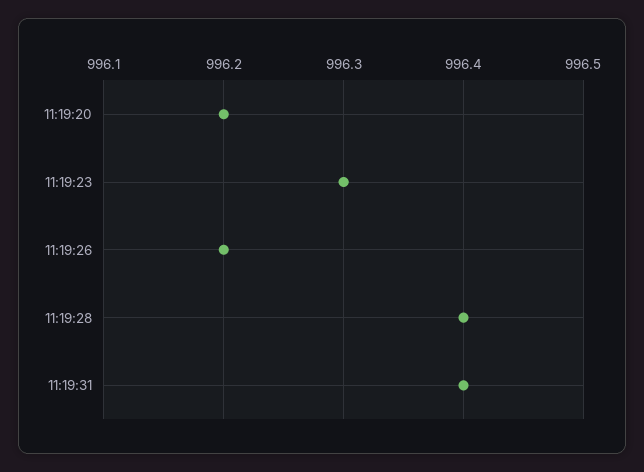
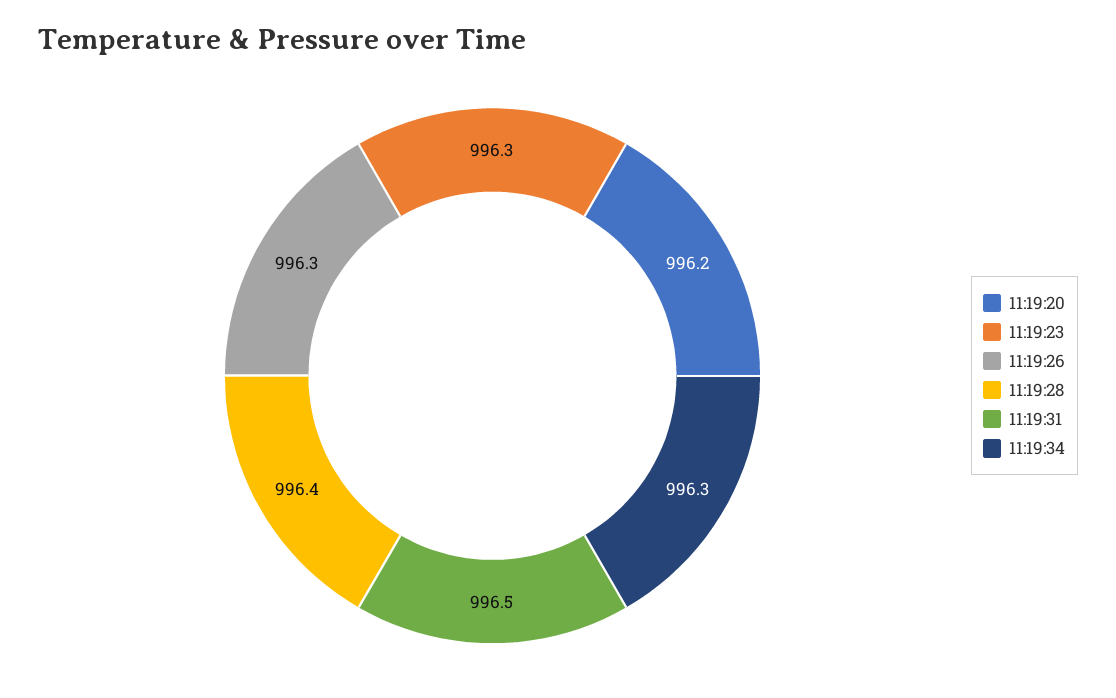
11:19:26: 996.2 -> 996.3
11:19:31: 996.4 -> 996.5
11:19:34: none -> 996.3

